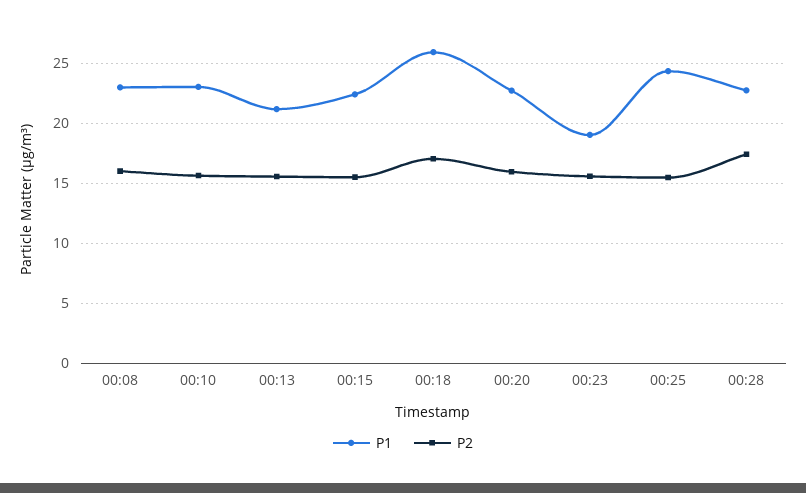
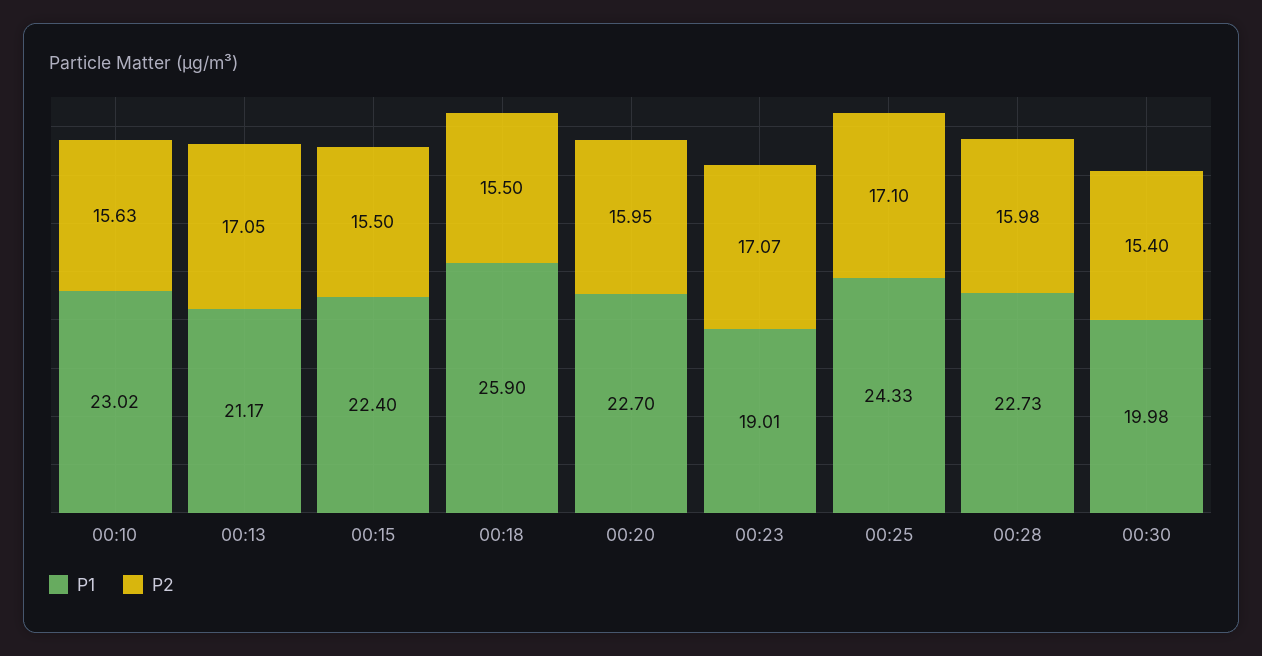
P1, 00:08: 23 -> none
P2, 00:08: 16 -> none
P2, 00:13: 15.5 -> 17.05
P2, 00:18: 17 -> 15.5
P2, 00:23: 15.5 -> 17.07
P2, 00:25: 15.5 -> 17.1
P2, 00:28: 17.5 -> 15.98
P1, 00:30: none -> 19.98
P2, 00:30: none -> 15.4

